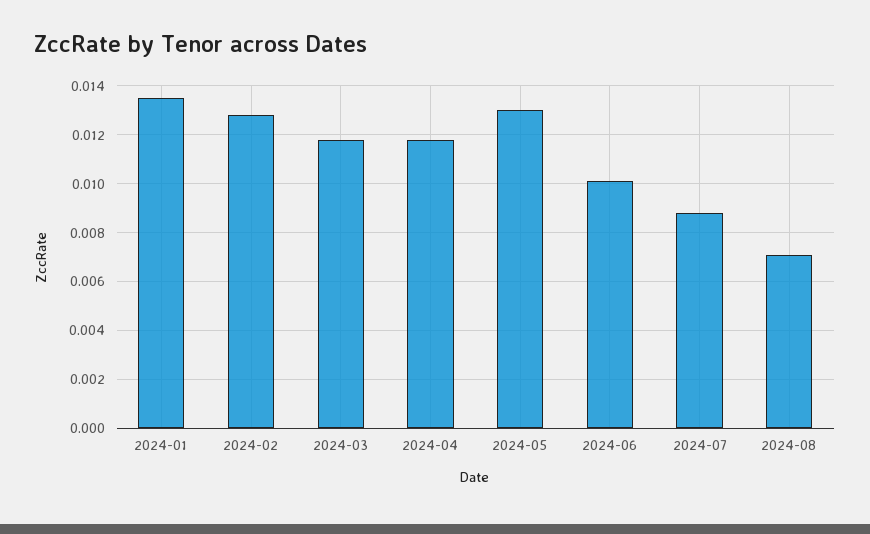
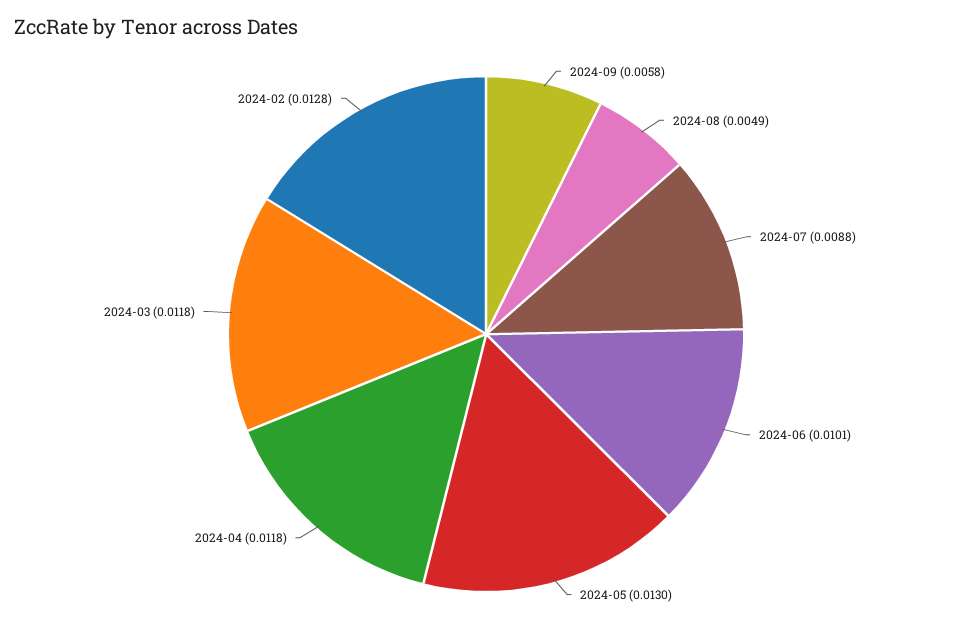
2024-01: 0.0135 -> none
2024-08: 0.007 -> 0.0049
2024-09: none -> 0.0058

